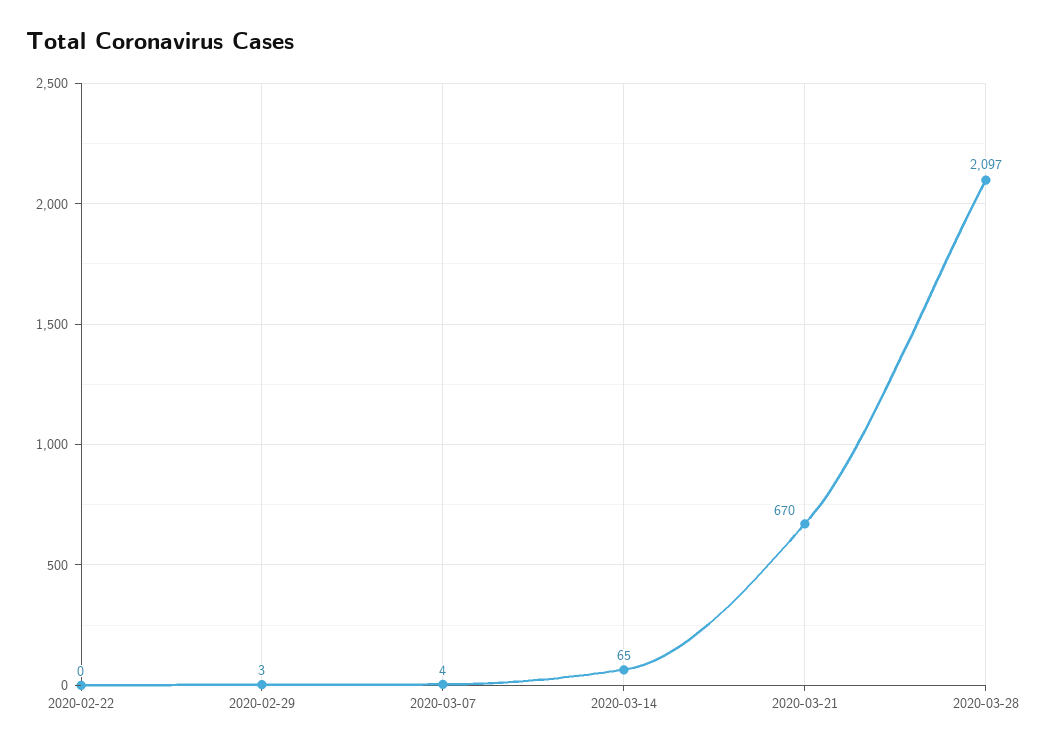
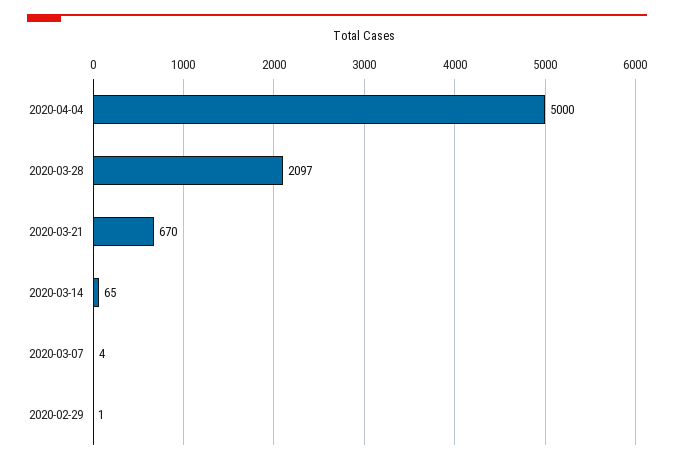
2020-02-22: 0 -> none
2020-02-29: 3 -> 1
2020-04-04: none -> 5000

